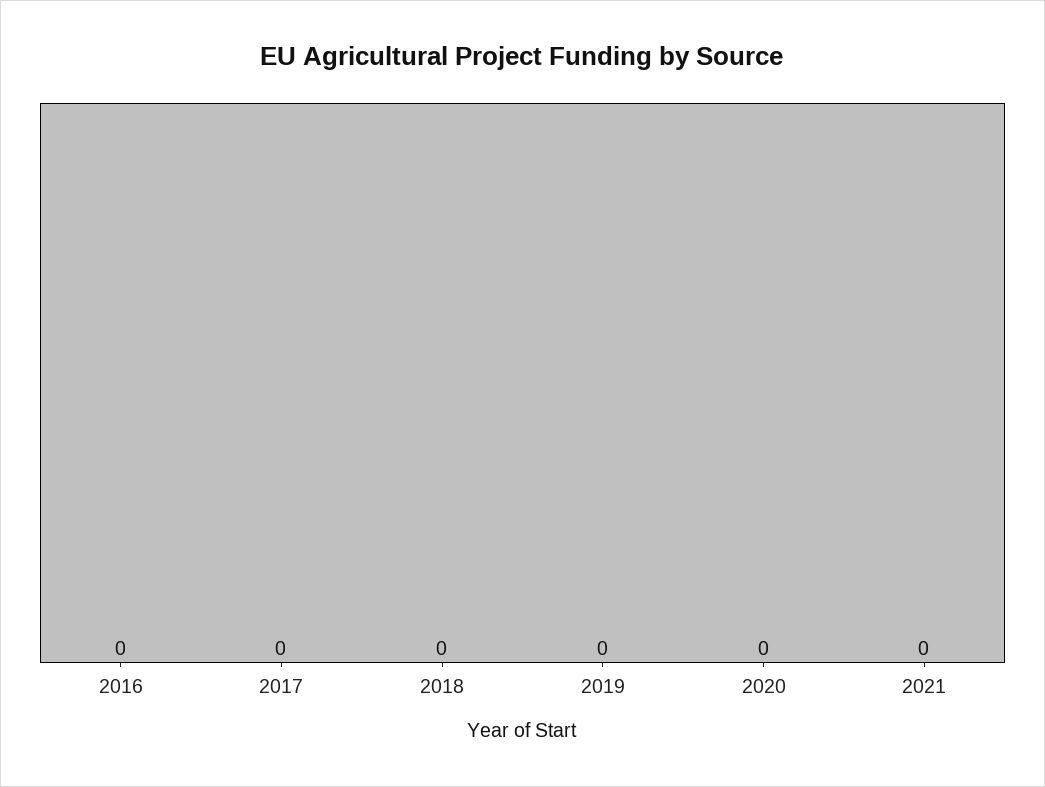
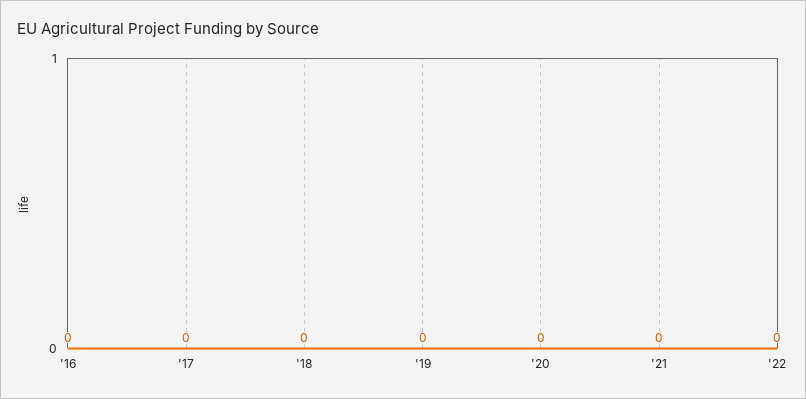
'22: none -> 0

